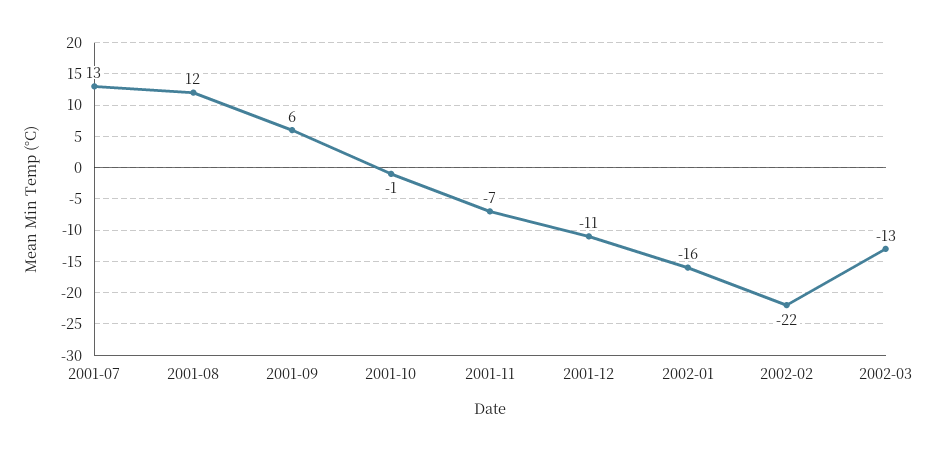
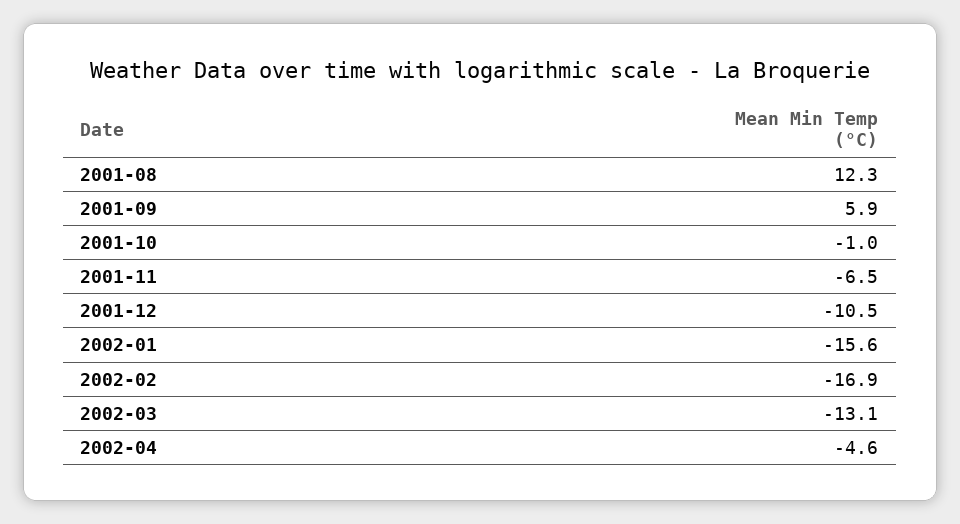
2001-07: 13 -> none
2002-02: -22 -> -16.9
2002-04: none -> -4.6

